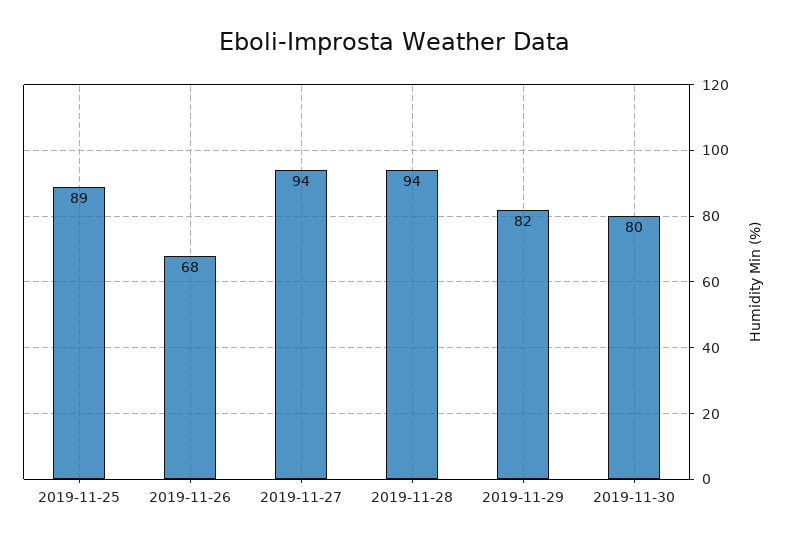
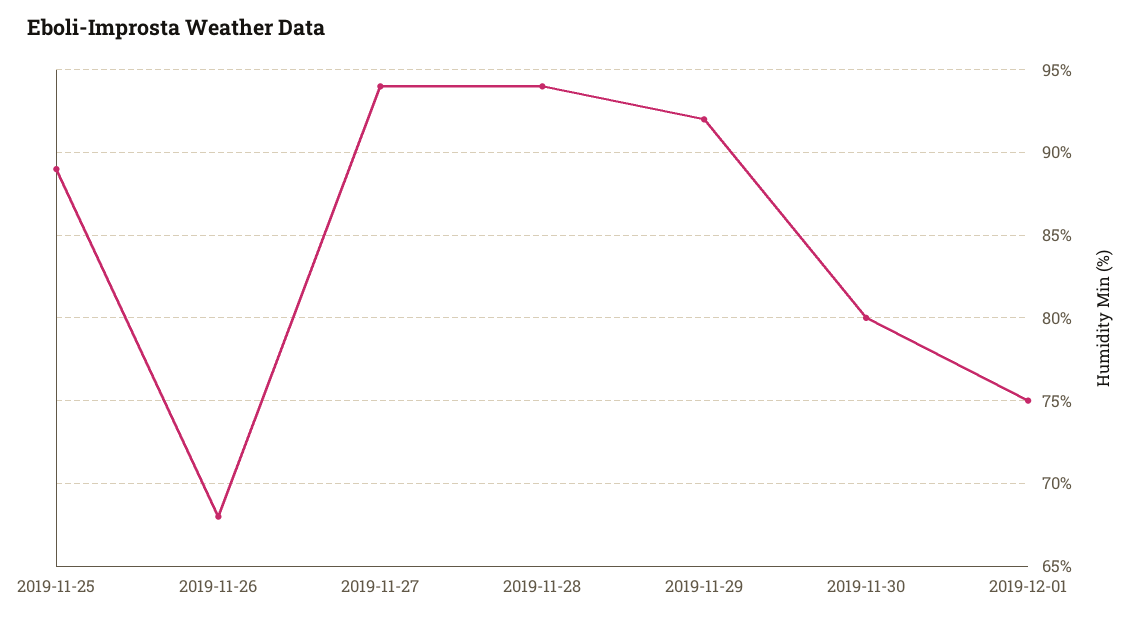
2019-11-29: 82 -> 92
2019-12-01: none -> 75

